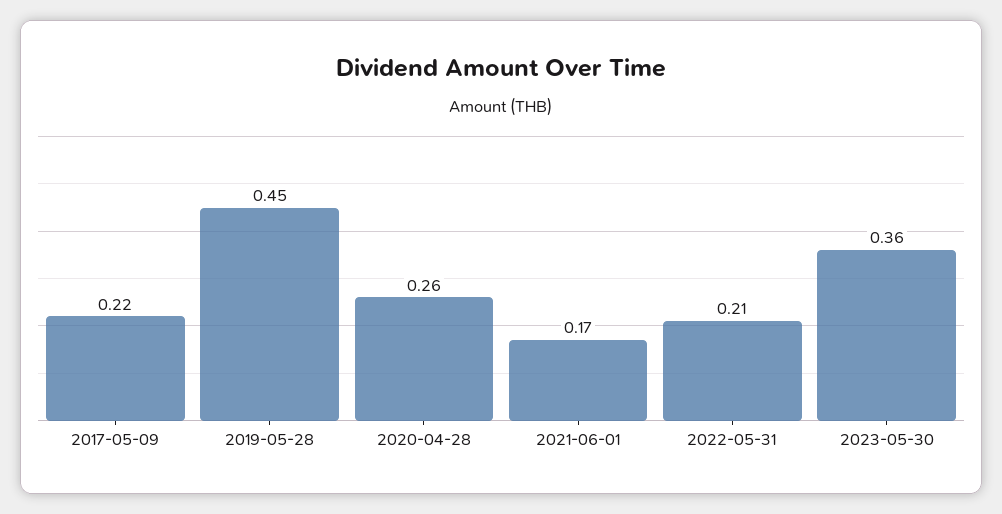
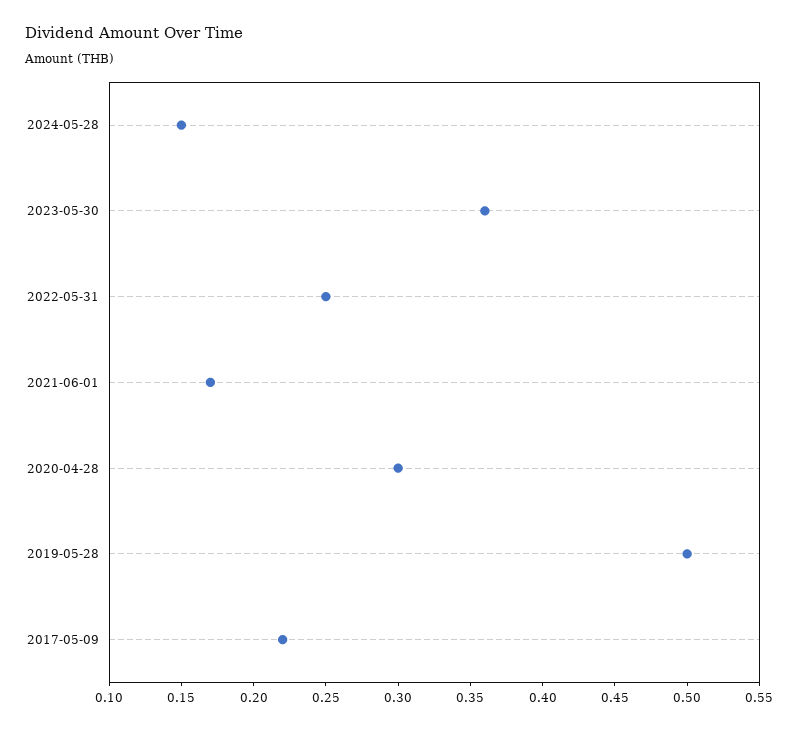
2019-05-28: 0.45 -> 0.5
2020-04-28: 0.26 -> 0.3
2022-05-31: 0.21 -> 0.25
2024-05-28: none -> 0.15

